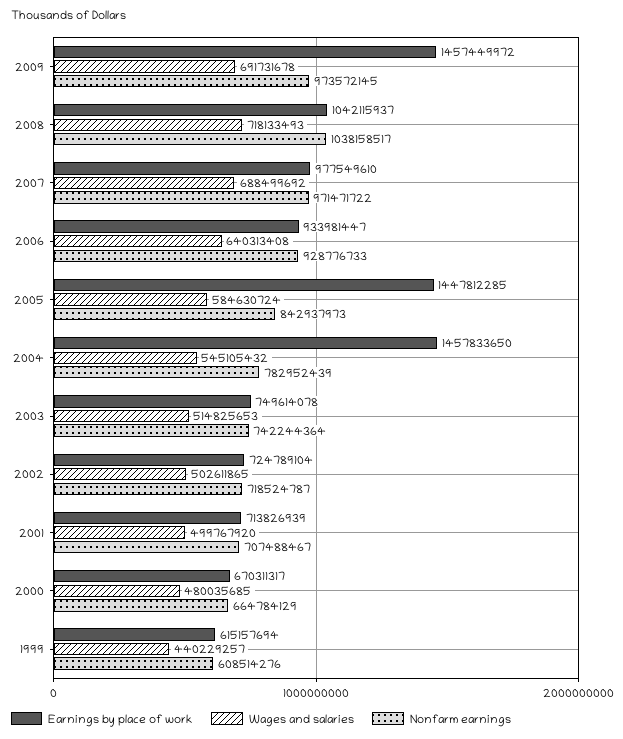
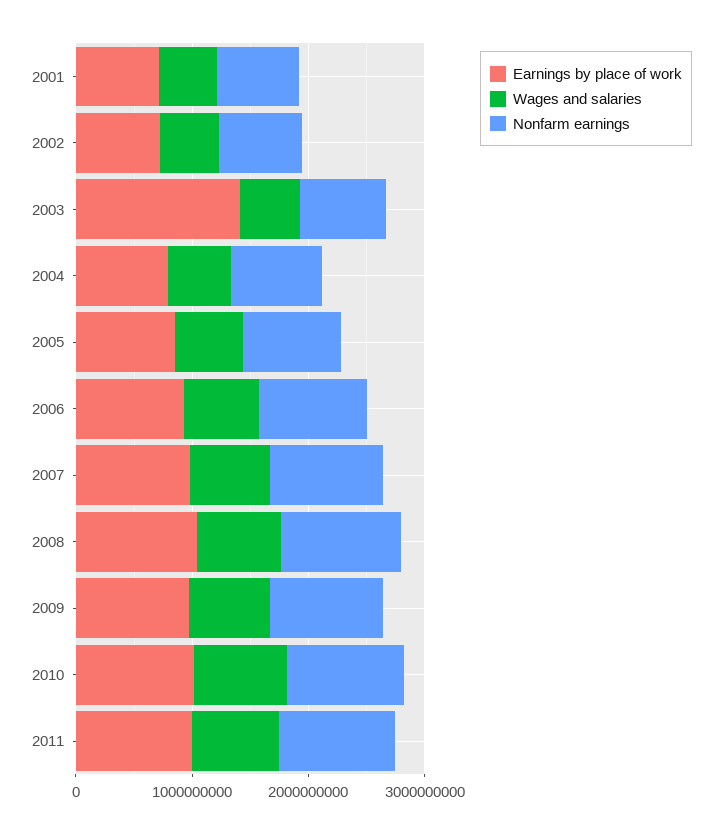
Earnings by place of work, 2009: 1457449972 -> 1000000000
Earnings by place of work, 2005: 1447812285 -> 800000000
Earnings by place of work, 2004: 1457833650 -> 800000000
Earnings by place of work, 2003: 749614078 -> 1400000000
Earnings by place of work, 2000: 670311317 -> none
Wages and salaries, 2000: 480035685 -> none
Nonfarm earnings, 2000: 664784129 -> none
Earnings by place of work, 1999: 615157694 -> none
Wages and salaries, 1999: 440229257 -> none
Nonfarm earnings, 1999: 608514276 -> none
Earnings by place of work, 2010: none -> 1000000000
Wages and salaries, 2010: none -> 800000000
Nonfarm earnings, 2010: none -> 1000000000
Earnings by place of work, 2011: none -> 1000000000
Wages and salaries, 2011: none -> 800000000
Nonfarm earnings, 2011: none -> 1000000000

